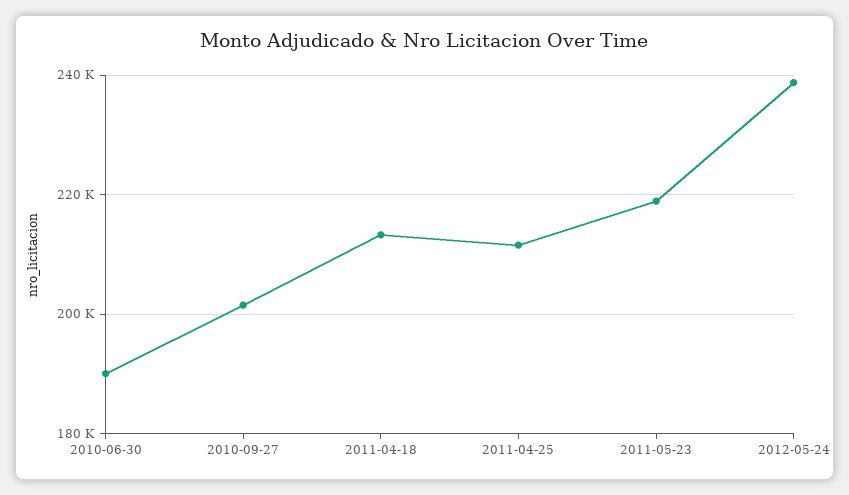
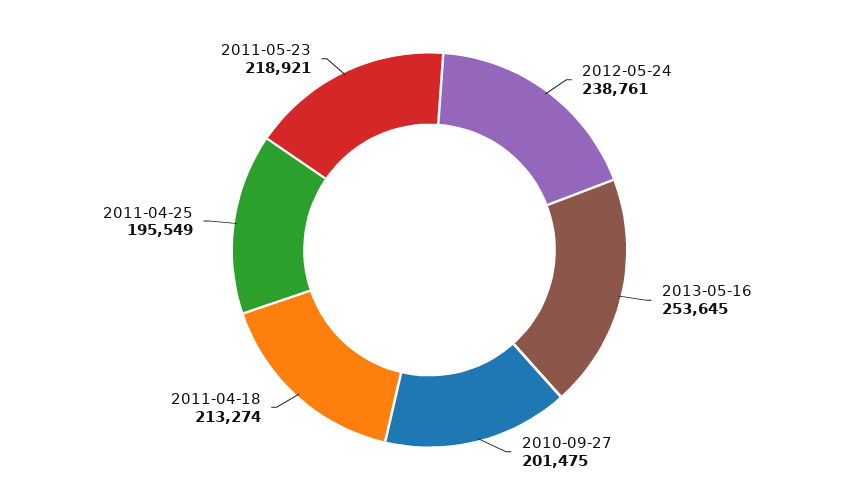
2010-06-30: 190000 -> none
2011-04-25: 212000 -> 195549
2013-05-16: none -> 253645

